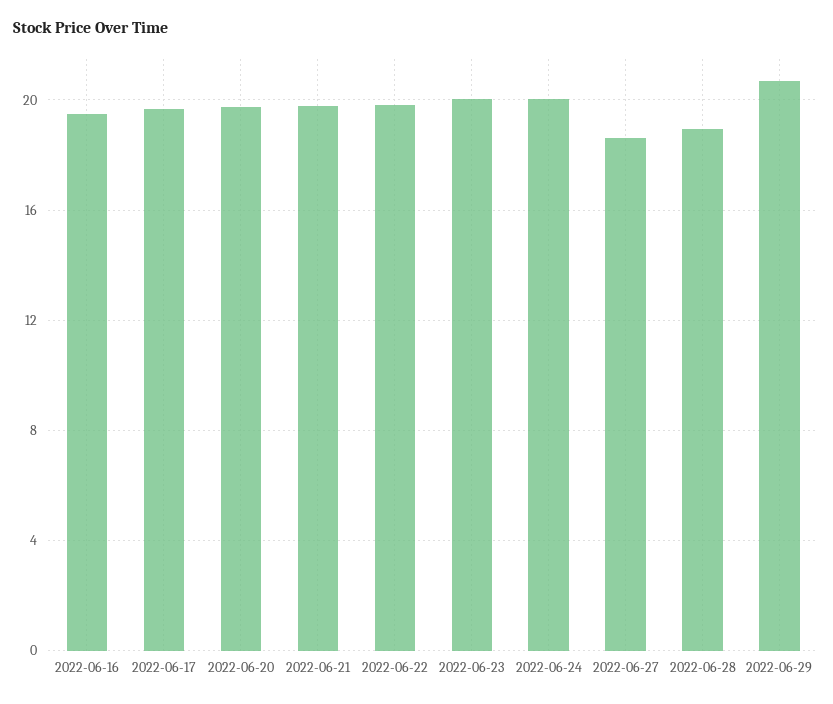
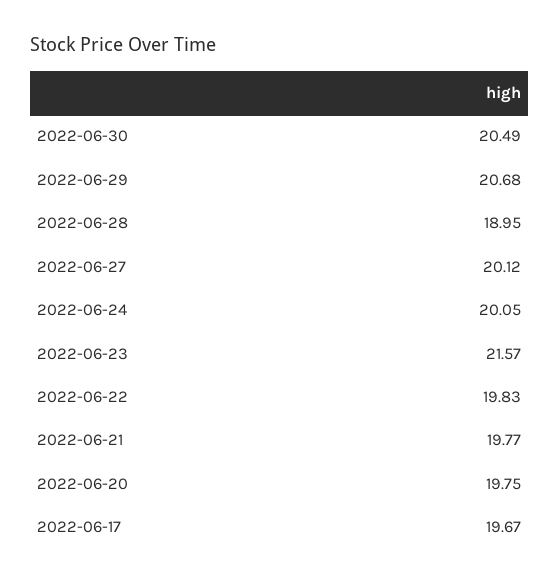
2022-06-16: 19.5 -> none
2022-06-23: 20 -> 21.57
2022-06-27: 18.5 -> 20.12
2022-06-30: none -> 20.49

